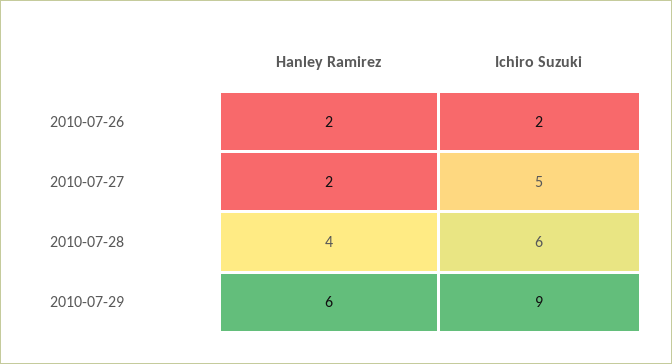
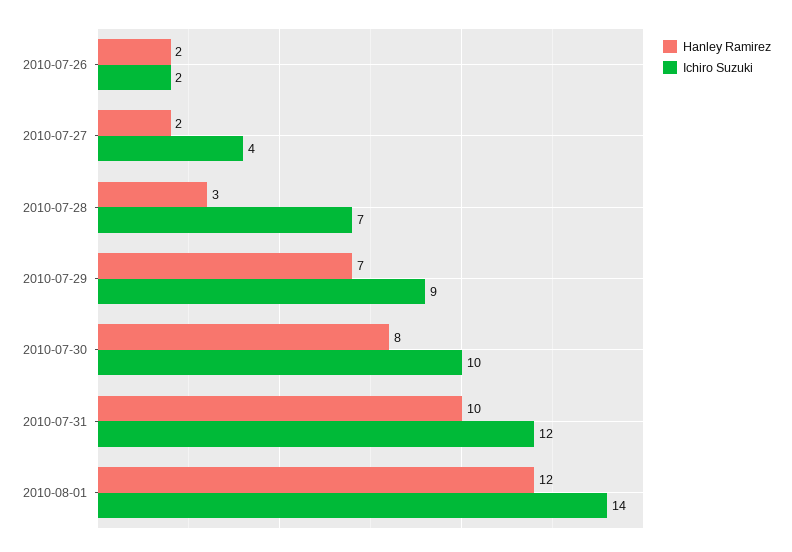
Ichiro Suzuki, 2010-07-27: 5 -> 4
Hanley Ramirez, 2010-07-28: 4 -> 3
Ichiro Suzuki, 2010-07-28: 6 -> 7
Hanley Ramirez, 2010-07-29: 6 -> 7
Hanley Ramirez, 2010-07-30: none -> 8
Ichiro Suzuki, 2010-07-30: none -> 10
Hanley Ramirez, 2010-07-31: none -> 10
Ichiro Suzuki, 2010-07-31: none -> 12
Hanley Ramirez, 2010-08-01: none -> 12
Ichiro Suzuki, 2010-08-01: none -> 14

